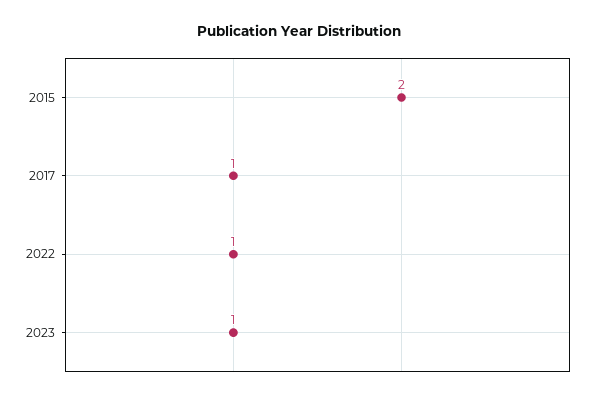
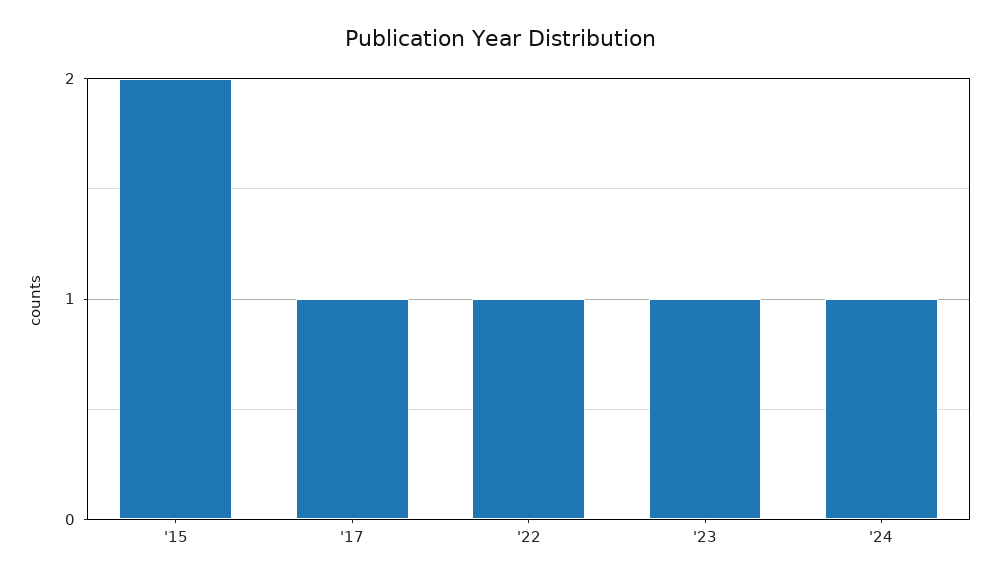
'24: none -> 1

